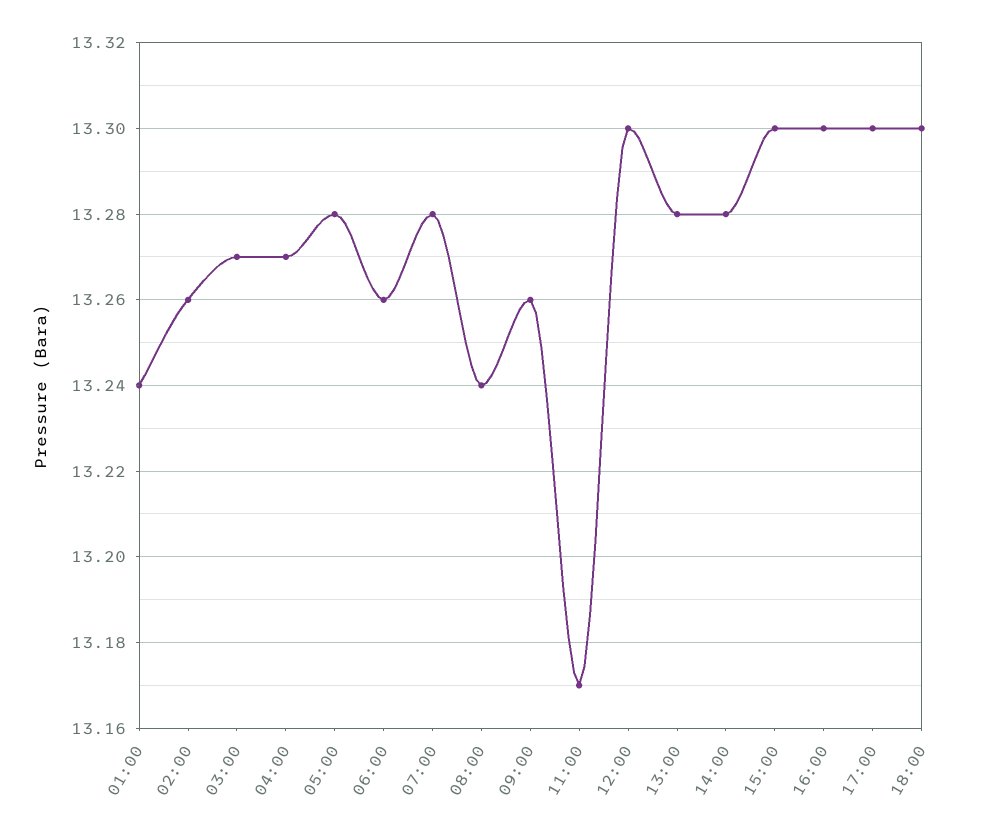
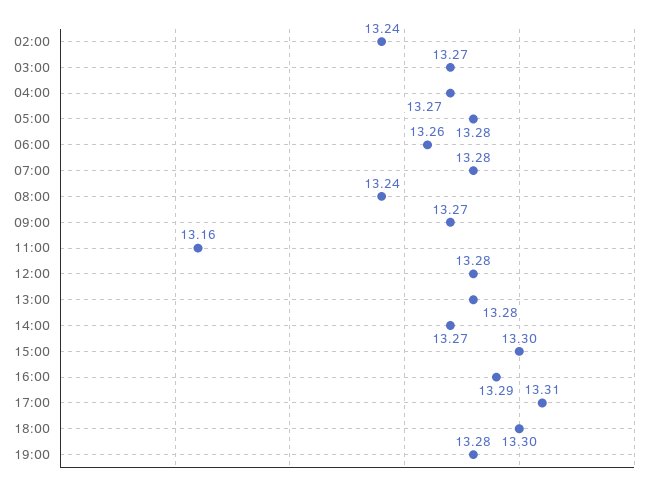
01:00: 13.24 -> none
02:00: 13.26 -> 13.24
09:00: 13.26 -> 13.27
11:00: 13.17 -> 13.16
12:00: 13.3 -> 13.28
14:00: 13.28 -> 13.27
16:00: 13.3 -> 13.29
17:00: 13.3 -> 13.31
19:00: none -> 13.28

